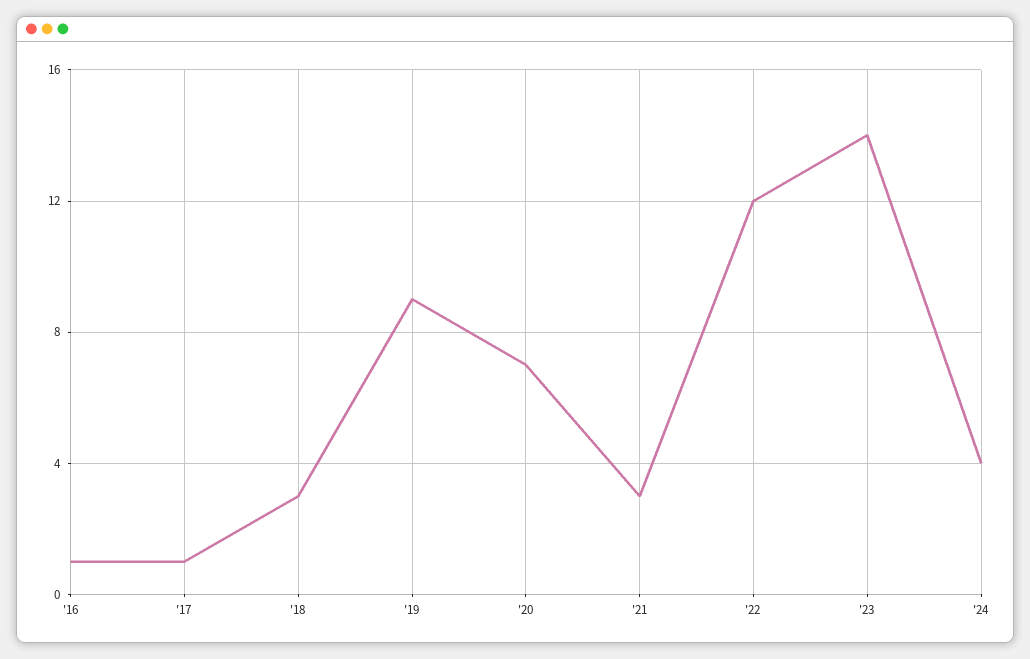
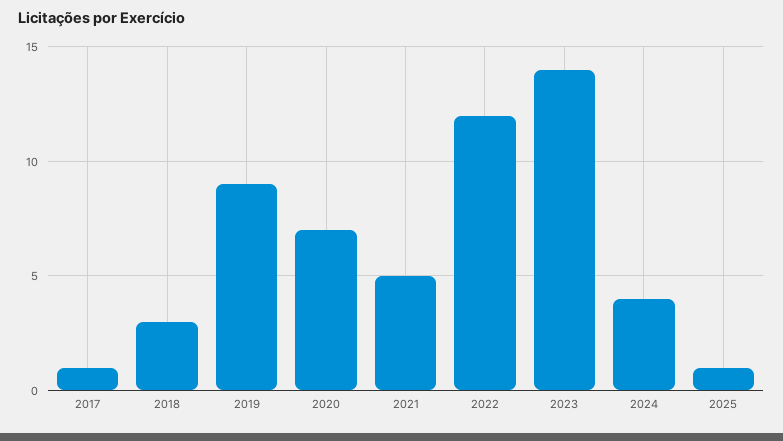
'16: 1 -> none
'21: 3 -> 5
2025: none -> 1

